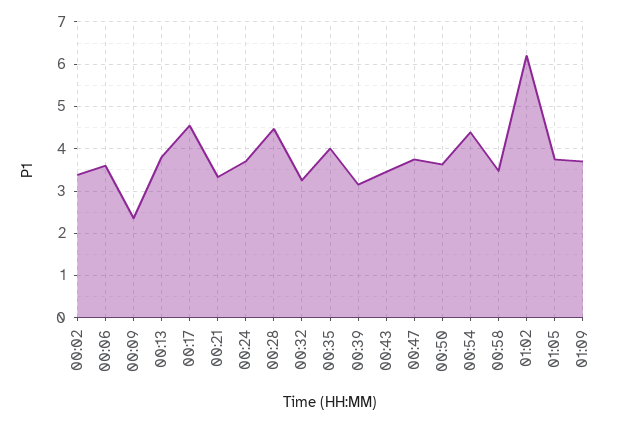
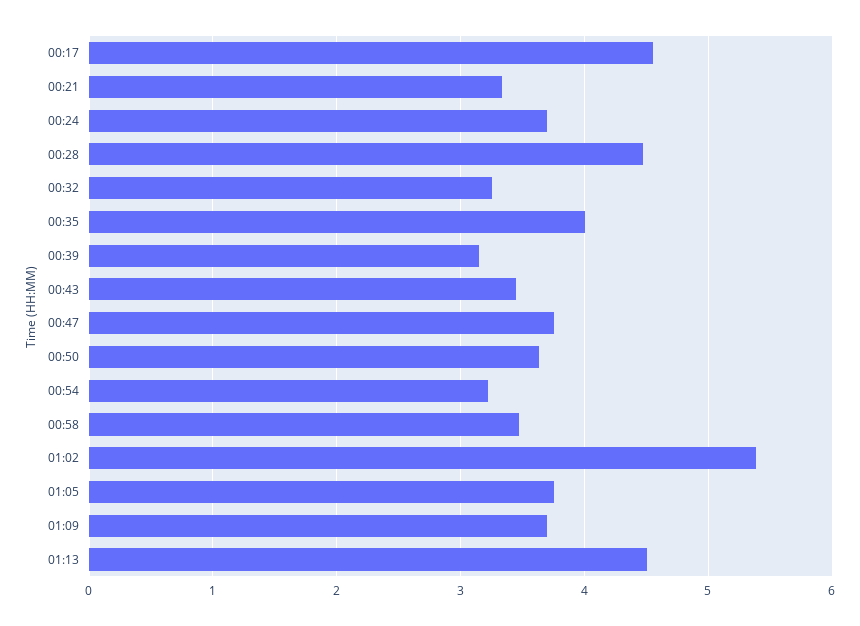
00:02: 3.4 -> none
00:06: 3.6 -> none
00:09: 2.4 -> none
00:13: 3.8 -> none
00:54: 4.4 -> 3.2
01:02: 6.2 -> 5.4
01:13: none -> 4.5

